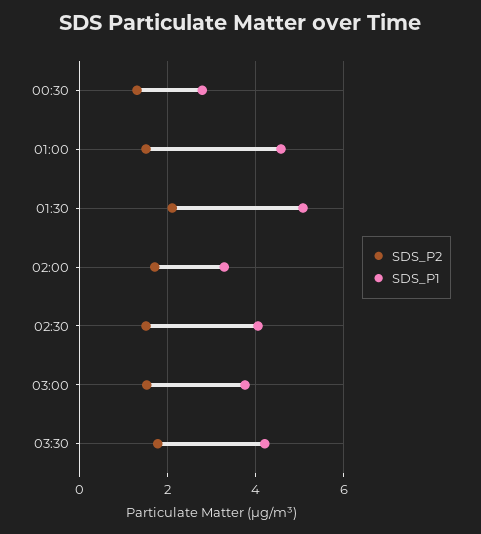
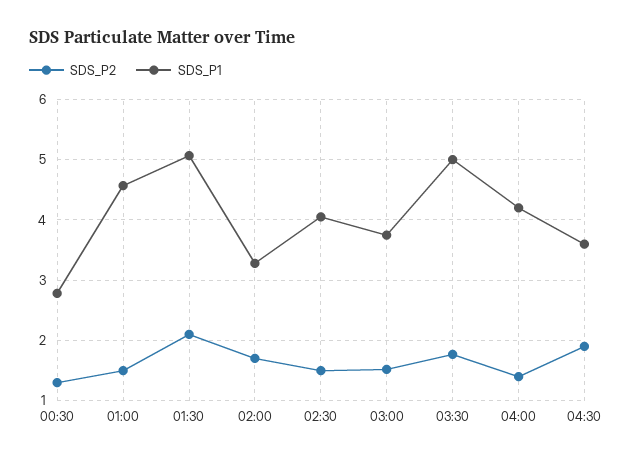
SDS_P1, 03:30: 4.2 -> 5
SDS_P2, 04:00: none -> 1.4
SDS_P1, 04:00: none -> 4.2
SDS_P2, 04:30: none -> 1.9
SDS_P1, 04:30: none -> 3.6

